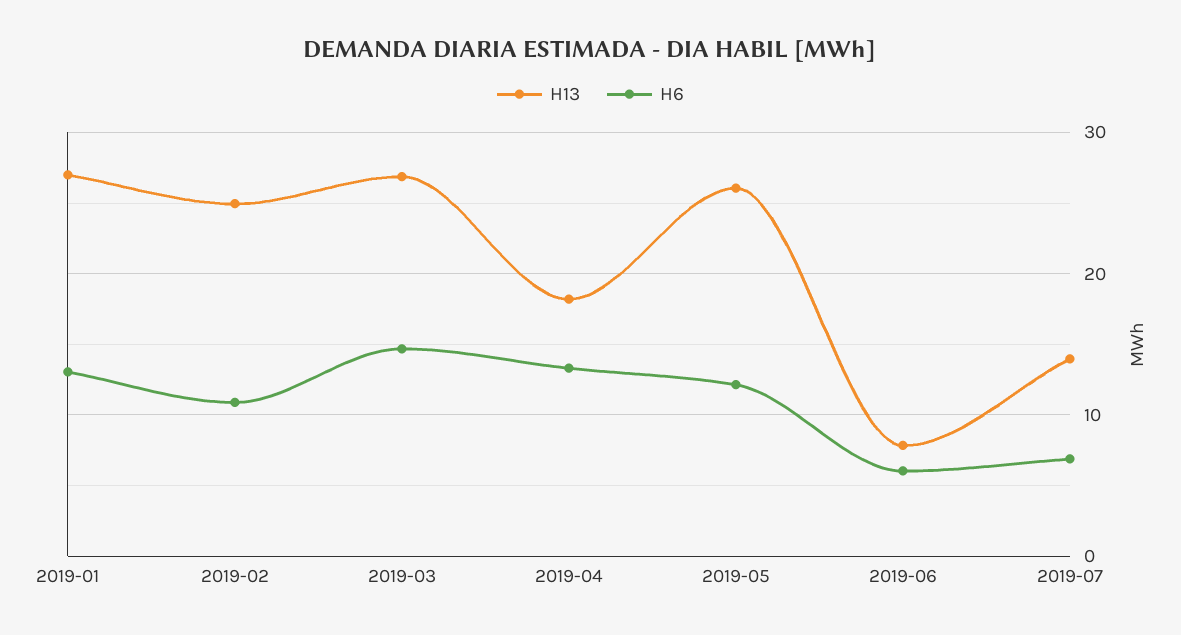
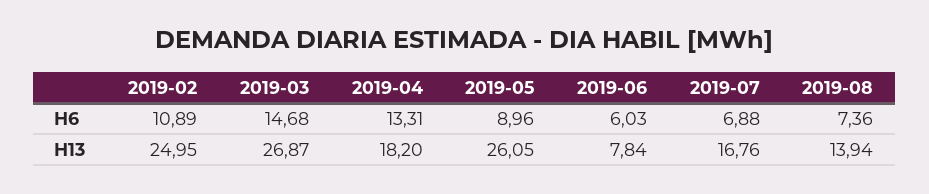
H13, 2019-01: 27 -> none
H6, 2019-01: 13 -> none
H6, 2019-05: 12 -> 8.96
H13, 2019-07: 14 -> 16.76
H6, 2019-08: none -> 7.36
H13, 2019-08: none -> 13.94

